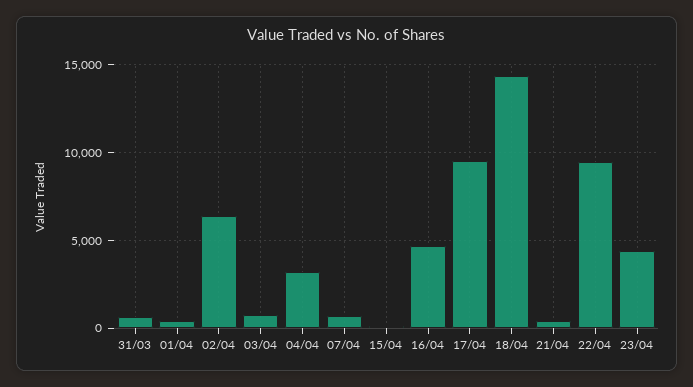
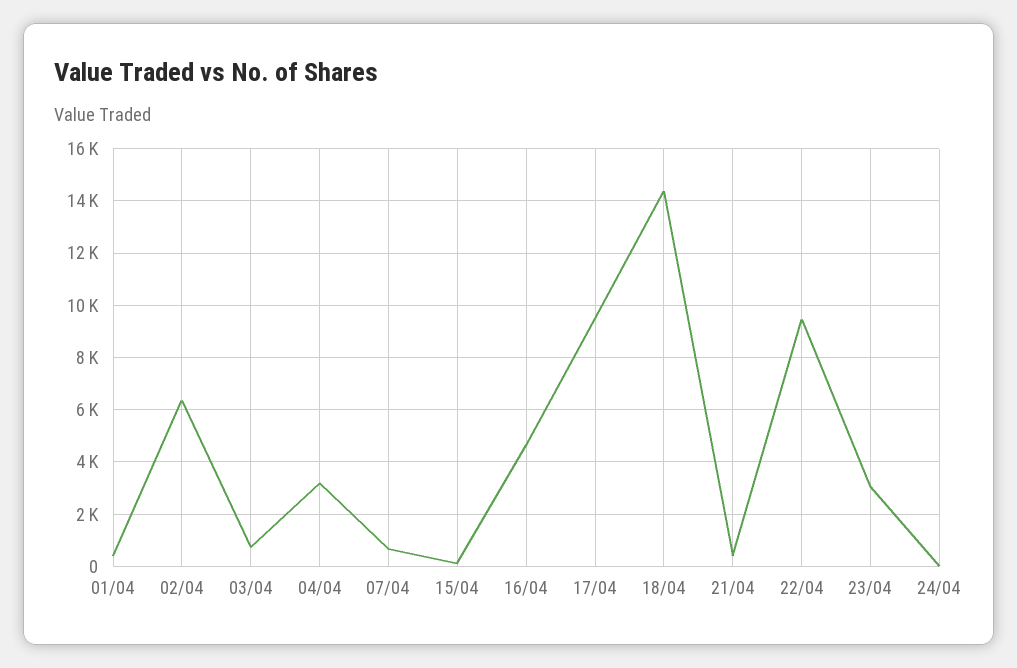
31/03: 500 -> none
23/04: 4500 -> 3000
24/04: none -> 0

